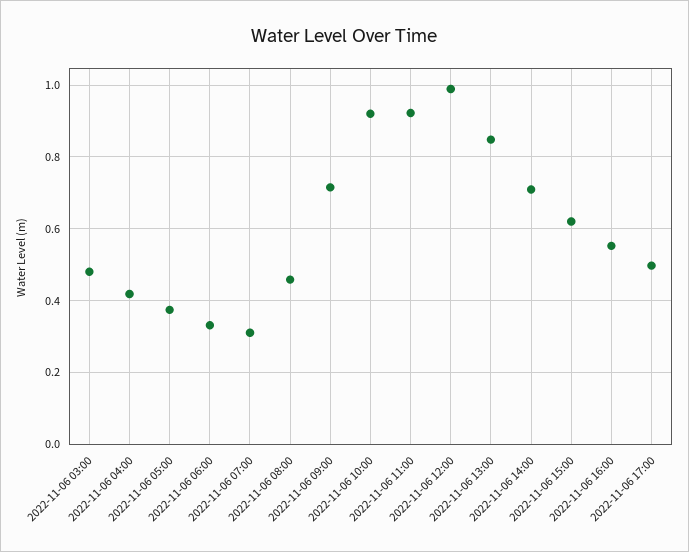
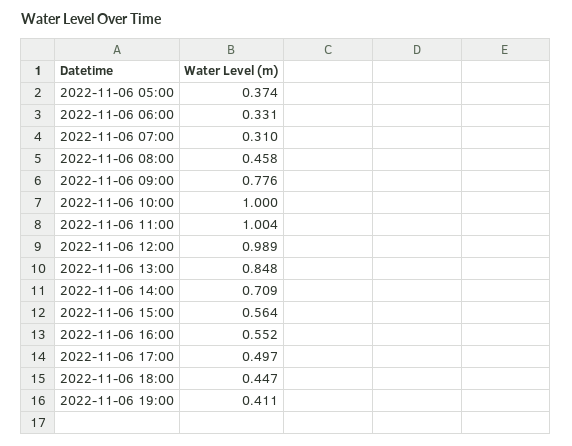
2022-11-06 03:00: 0.48 -> none
2022-11-06 04:00: 0.42 -> none
2022-11-06 09:00: 0.72 -> 0.776
2022-11-06 10:00: 0.92 -> 1
2022-11-06 11:00: 0.92 -> 1.004
2022-11-06 15:00: 0.62 -> 0.564
2022-11-06 18:00: none -> 0.447
2022-11-06 19:00: none -> 0.411

